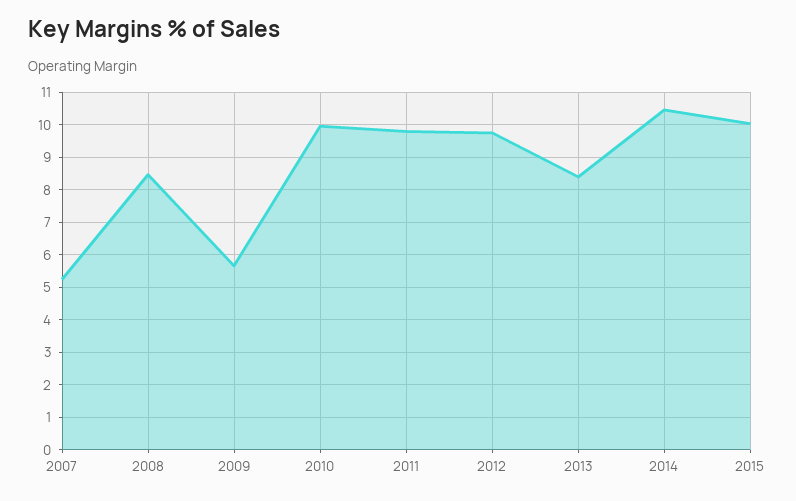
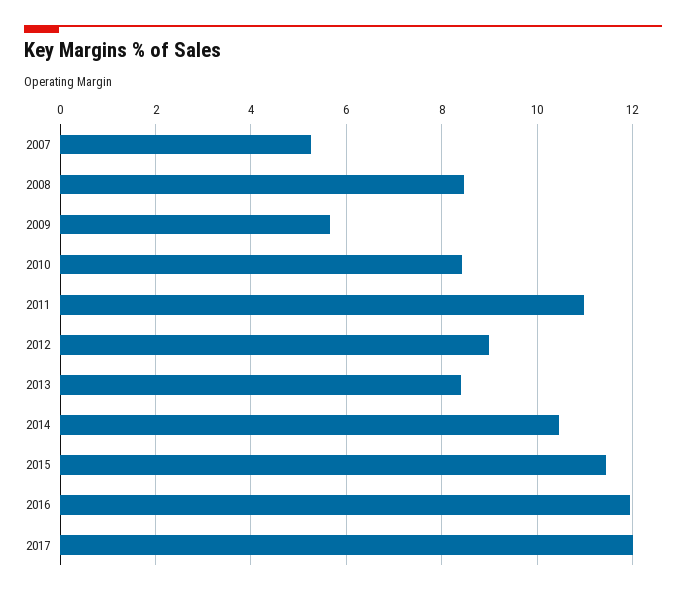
2010: 10 -> 8.4
2011: 9.8 -> 11
2012: 9.8 -> 9
2015: 10 -> 11.4
2016: none -> 12
2017: none -> 12

